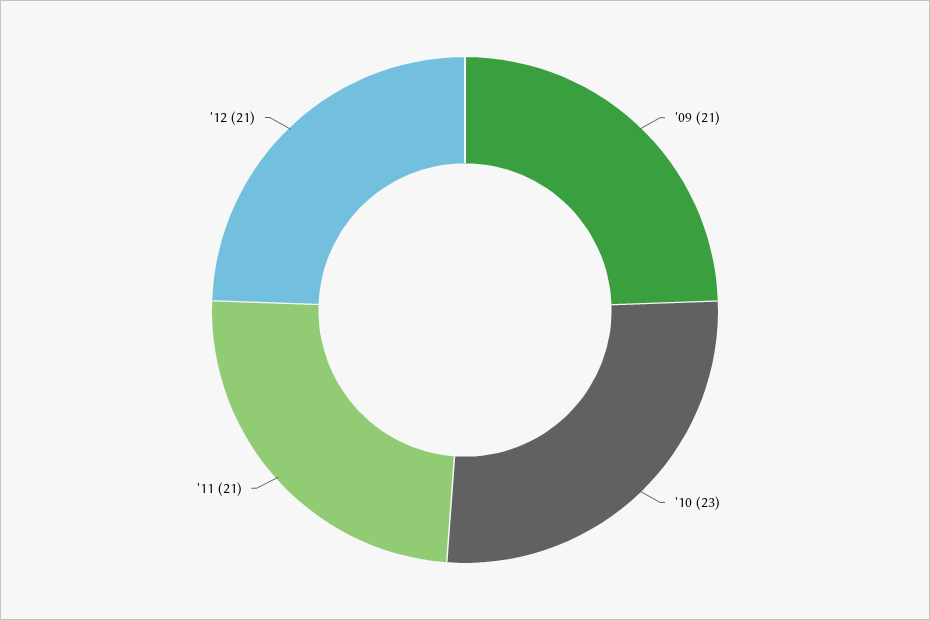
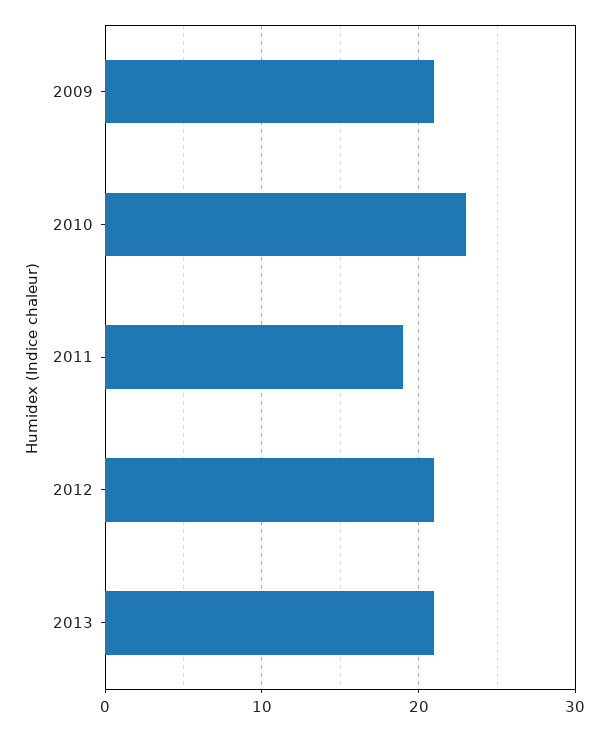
'11: 21 -> 19
2013: none -> 21

